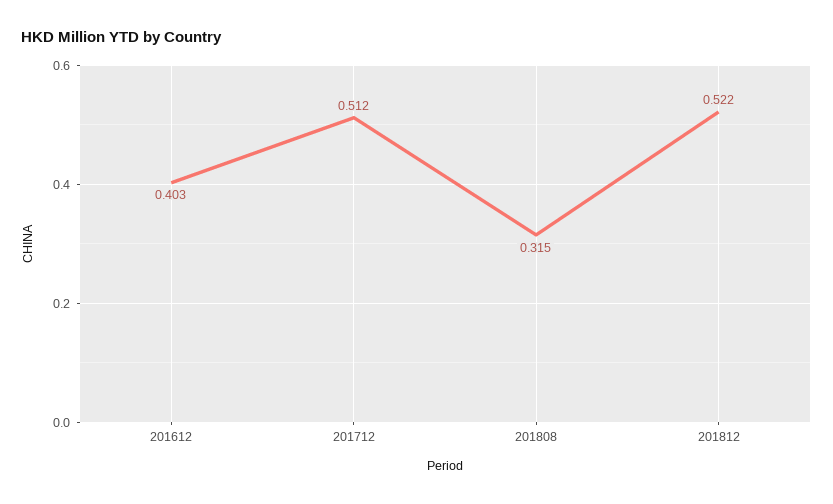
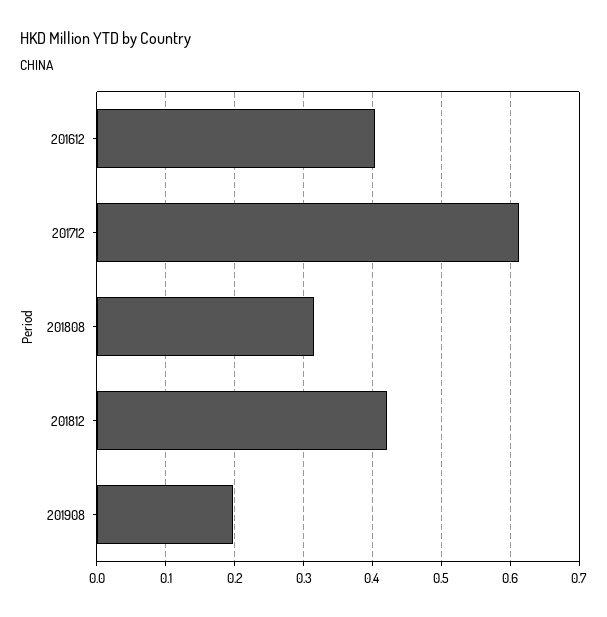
201712: 0.512 -> 0.61
201812: 0.522 -> 0.42
201908: none -> 0.2

